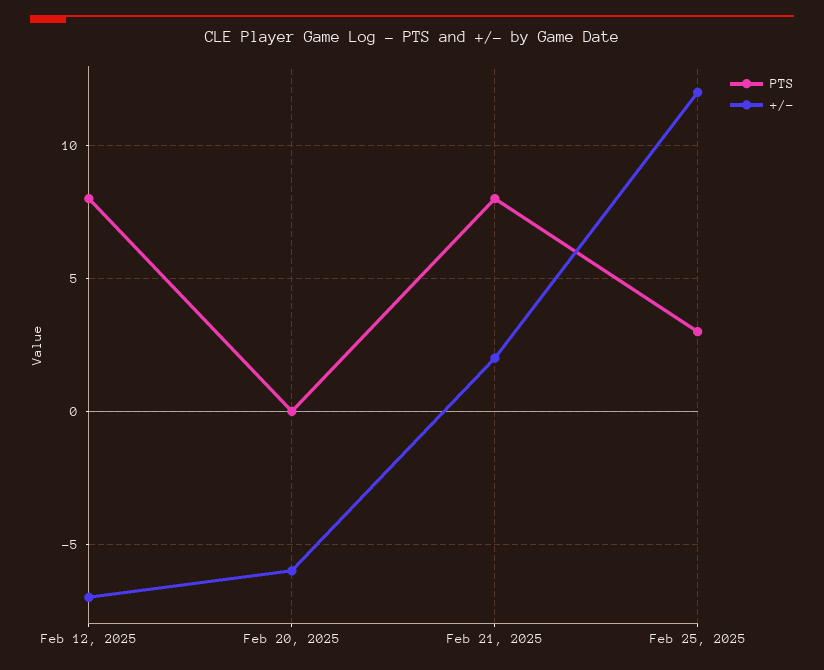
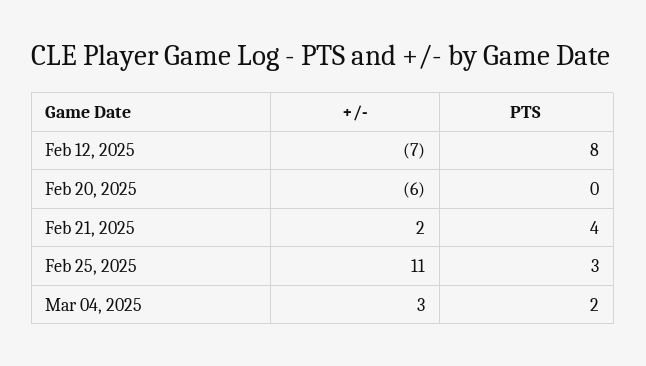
PTS, Feb 21, 2025: 8 -> 4
+/-, Feb 25, 2025: 12 -> 11
+/-, Mar 04, 2025: none -> 3
PTS, Mar 04, 2025: none -> 2

